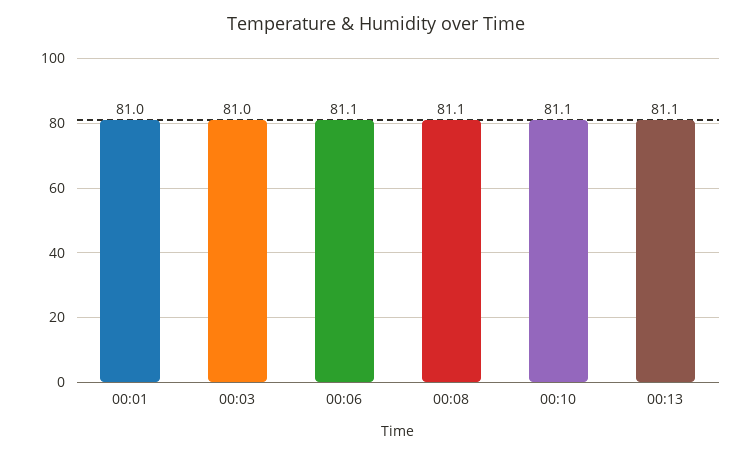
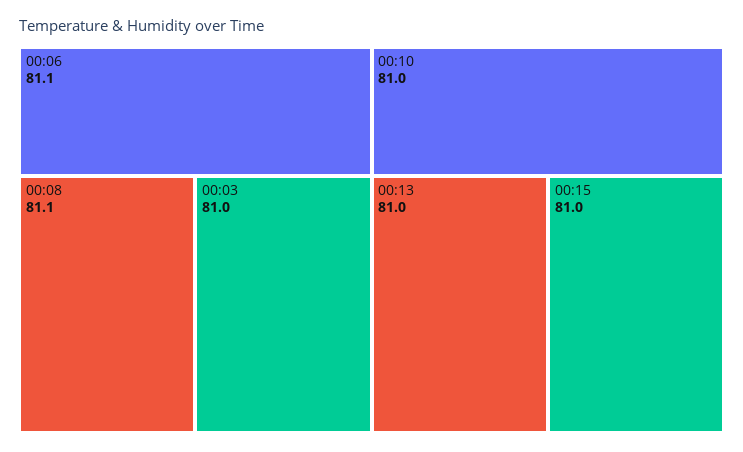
00:01: 81 -> none
00:10: 81.1 -> 81
00:13: 81.1 -> 81
00:15: none -> 81

